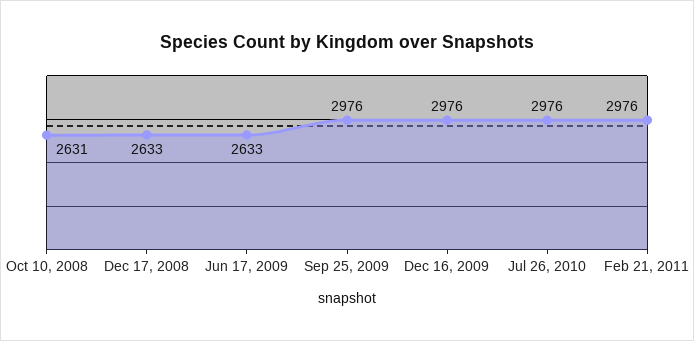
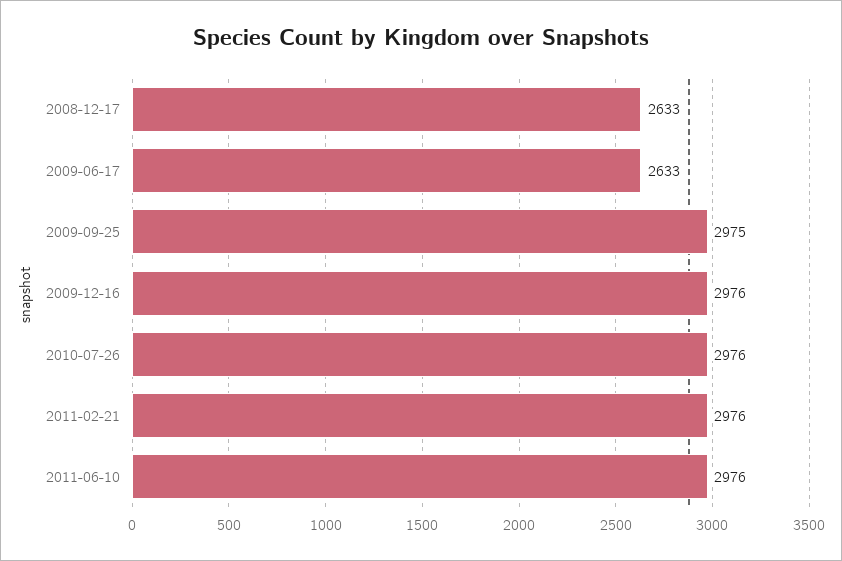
Oct 10, 2008: 2631 -> none
Sep 25, 2009: 2976 -> 2975
2011-06-10: none -> 2976

